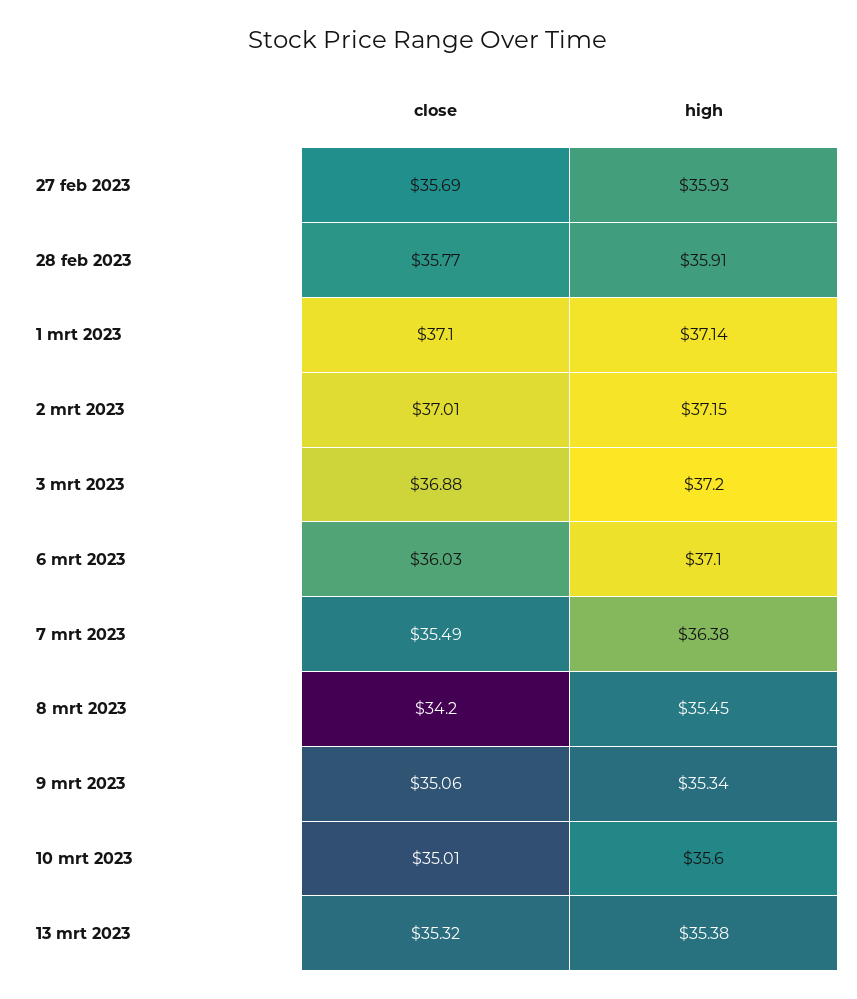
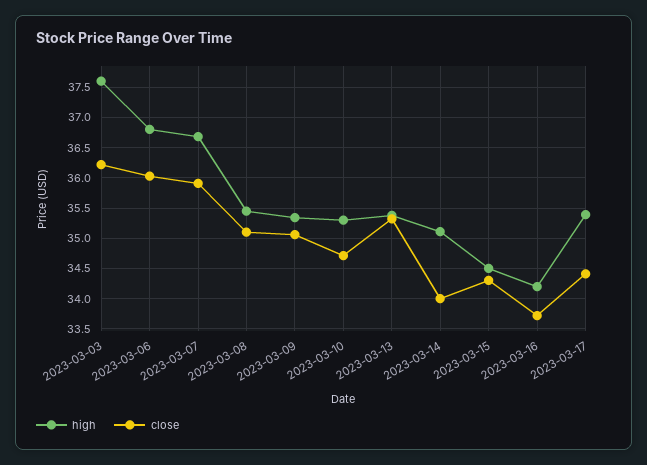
close, 27 feb 2023: 35.69 -> none
high, 27 feb 2023: 35.93 -> none
close, 28 feb 2023: 35.77 -> none
high, 28 feb 2023: 35.91 -> none
close, 1 mrt 2023: 37.1 -> none
high, 1 mrt 2023: 37.14 -> none
close, 2 mrt 2023: 37.01 -> none
high, 2 mrt 2023: 37.15 -> none
close, 3 mrt 2023: 36.88 -> 36.2
high, 3 mrt 2023: 37.2 -> 37.6
high, 6 mrt 2023: 37.1 -> 36.8
close, 7 mrt 2023: 35.49 -> 35.9
high, 7 mrt 2023: 36.38 -> 36.7
close, 8 mrt 2023: 34.2 -> 35.1
close, 10 mrt 2023: 35.01 -> 34.7
high, 10 mrt 2023: 35.6 -> 35.3
high, 2023-03-14: none -> 35.1
close, 2023-03-14: none -> 34
high, 2023-03-15: none -> 34.5
close, 2023-03-15: none -> 34.3
high, 2023-03-16: none -> 34.2
close, 2023-03-16: none -> 33.7
high, 2023-03-17: none -> 35.4
close, 2023-03-17: none -> 34.4

